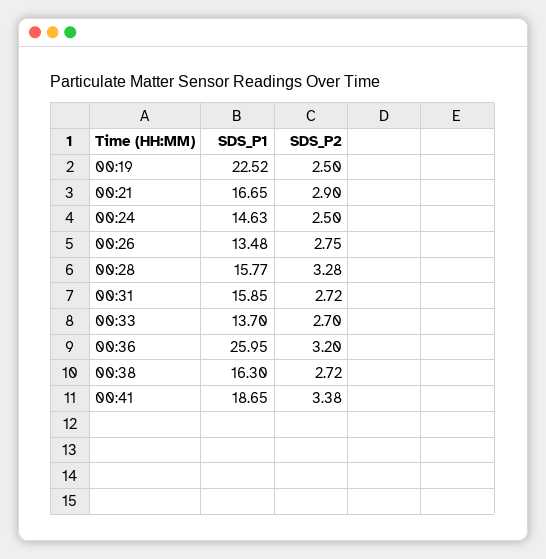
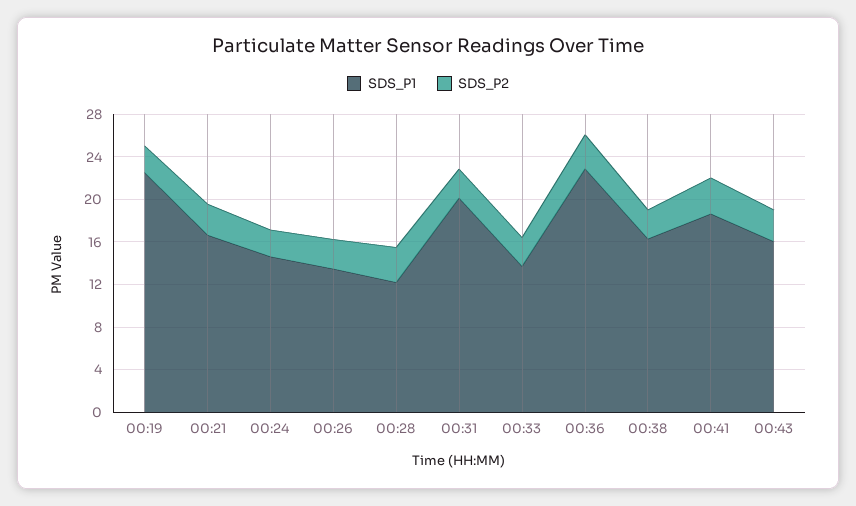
SDS_P1, 00:28: 15.77 -> 12
SDS_P1, 00:31: 15.85 -> 20
SDS_P1, 00:36: 25.95 -> 23
SDS_P1, 00:43: none -> 16
SDS_P2, 00:43: none -> 3

